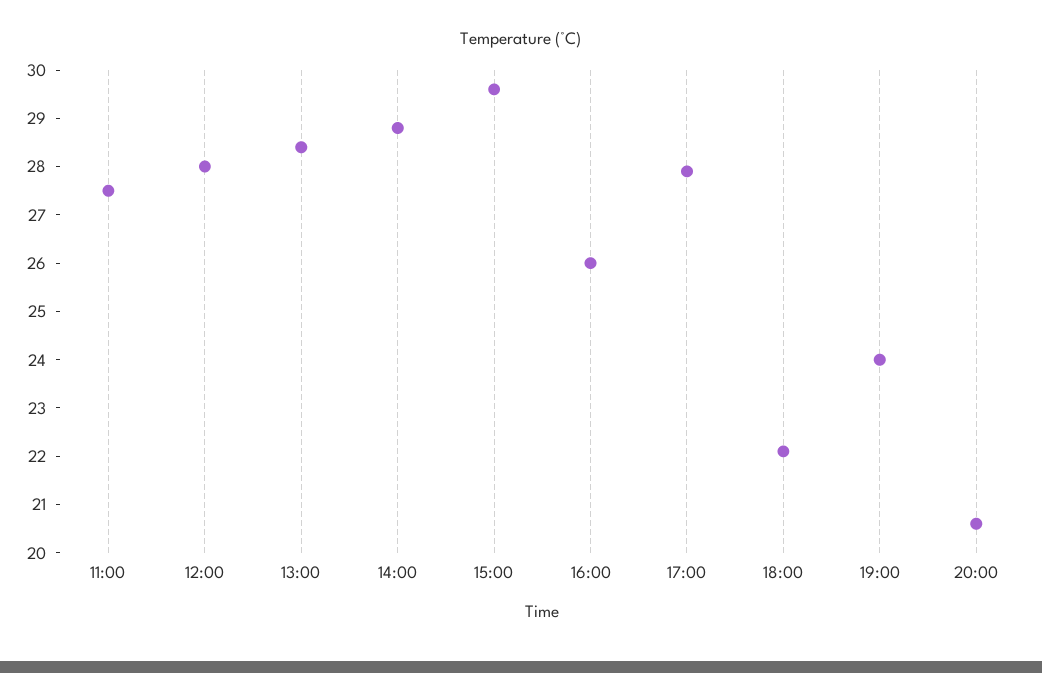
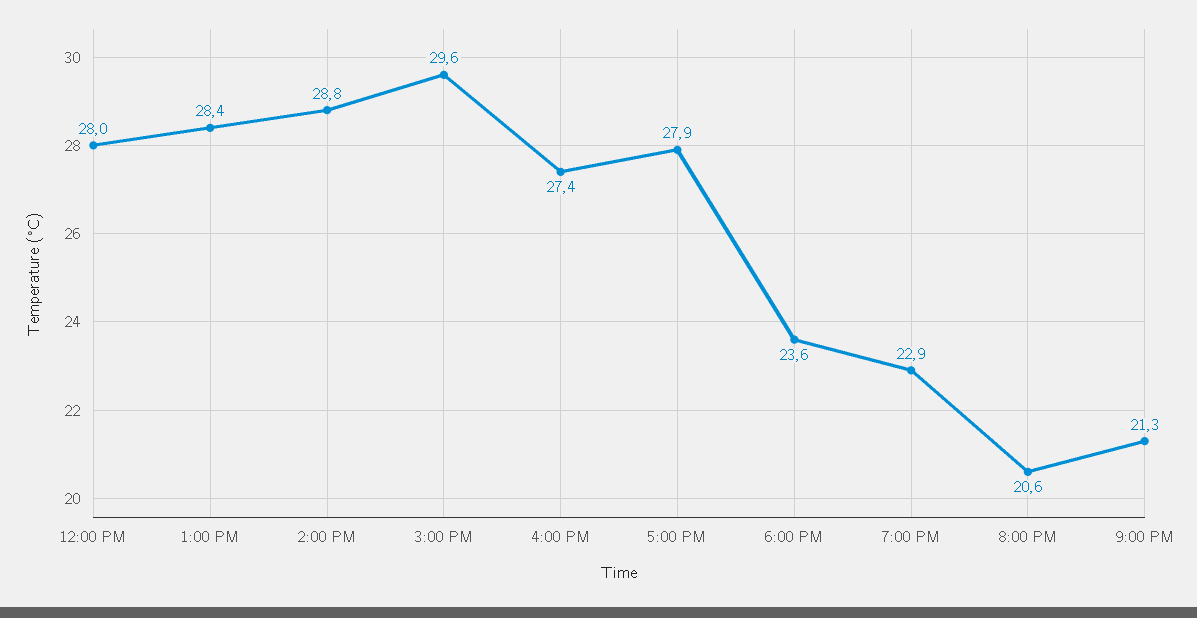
11:00: 27.5 -> none
16:00: 26 -> 27.4
18:00: 22 -> 23.6
19:00: 24 -> 22.9
9:00 PM: none -> 21.3

